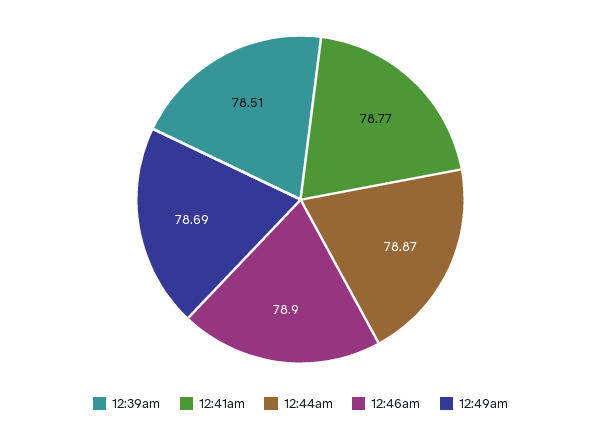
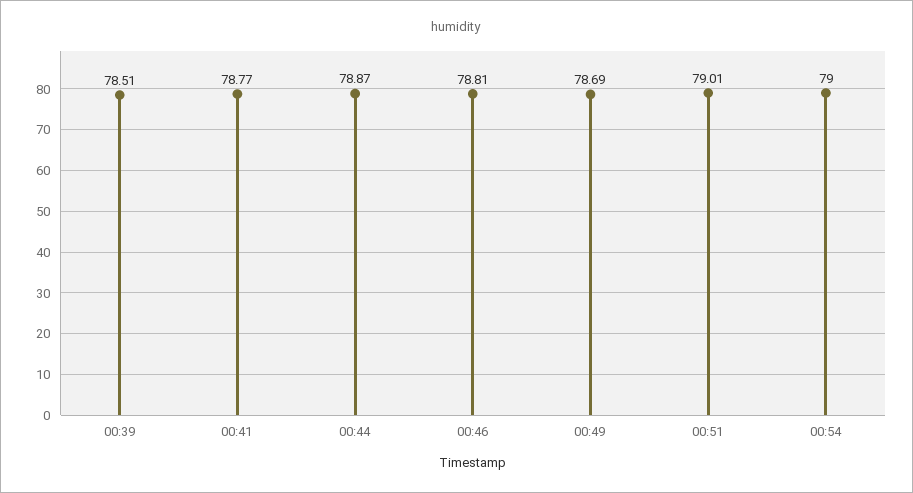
12:46am: 78.9 -> 78.81
00:51: none -> 79.01
00:54: none -> 79

